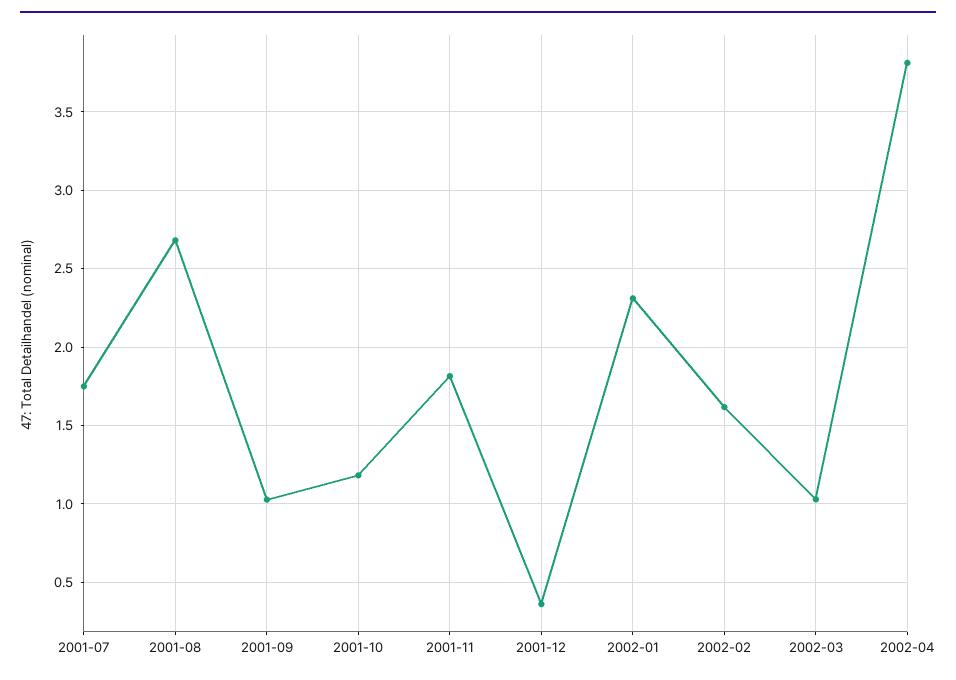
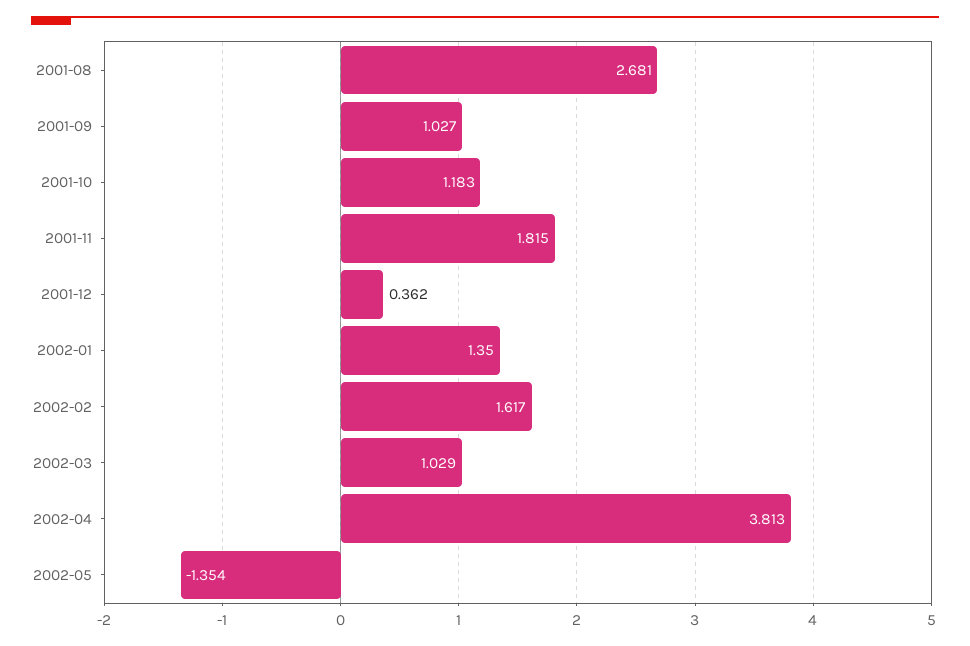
2001-07: 1.75 -> none
2002-01: 2.3 -> 1.35
2002-05: none -> -1.354

